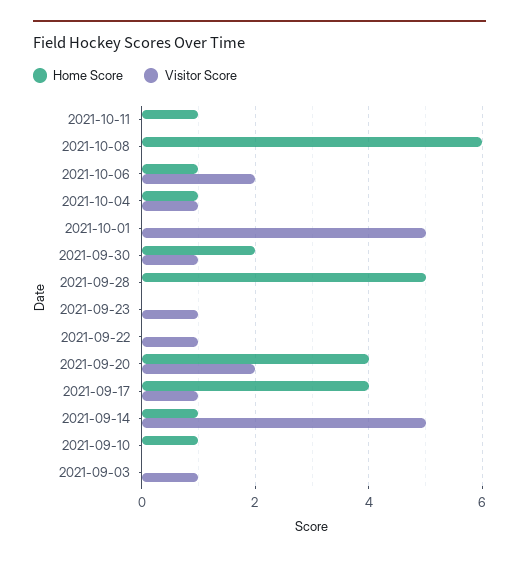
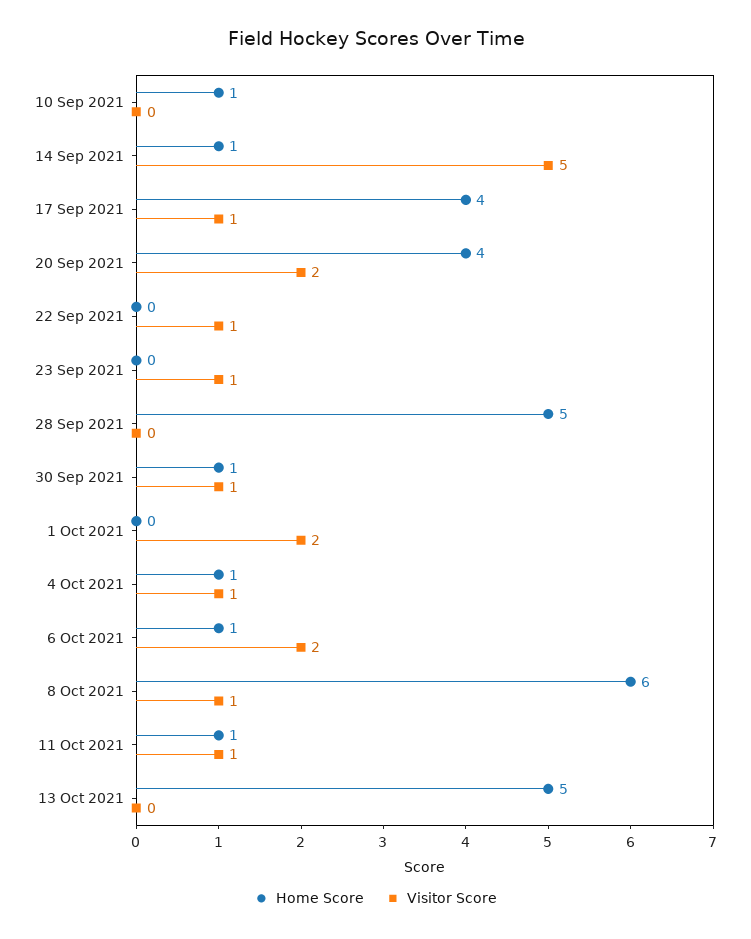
Visitor Score, 2021-10-11: 0 -> 1
Visitor Score, 2021-10-08: 0 -> 1
Visitor Score, 2021-10-01: 5 -> 2
Home Score, 2021-09-30: 2 -> 1
Home Score, 2021-09-03: 0 -> none
Visitor Score, 2021-09-03: 1 -> none
Home Score, 13 Oct 2021: none -> 5
Visitor Score, 13 Oct 2021: none -> 0

